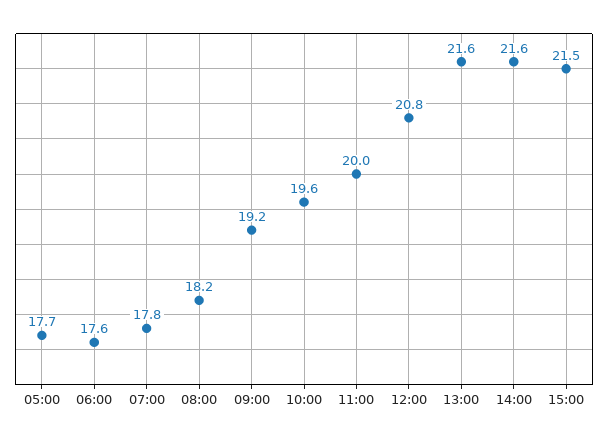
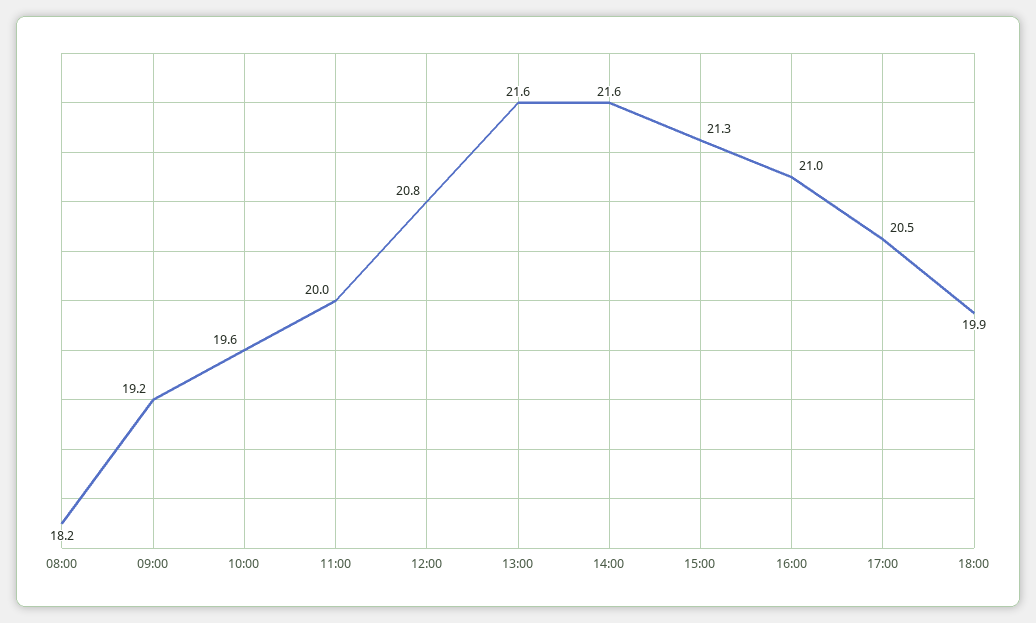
05:00: 17.7 -> none
06:00: 17.6 -> none
07:00: 17.8 -> none
15:00: 21.5 -> 21.3
16:00: none -> 21
17:00: none -> 20.5
18:00: none -> 19.9

